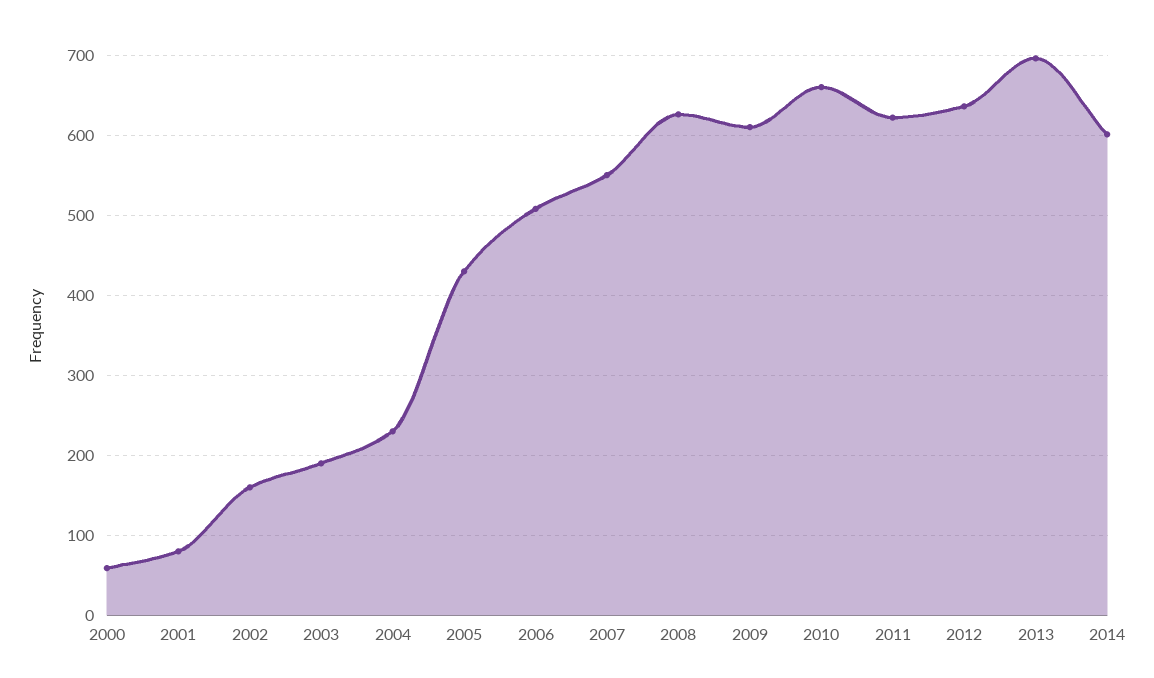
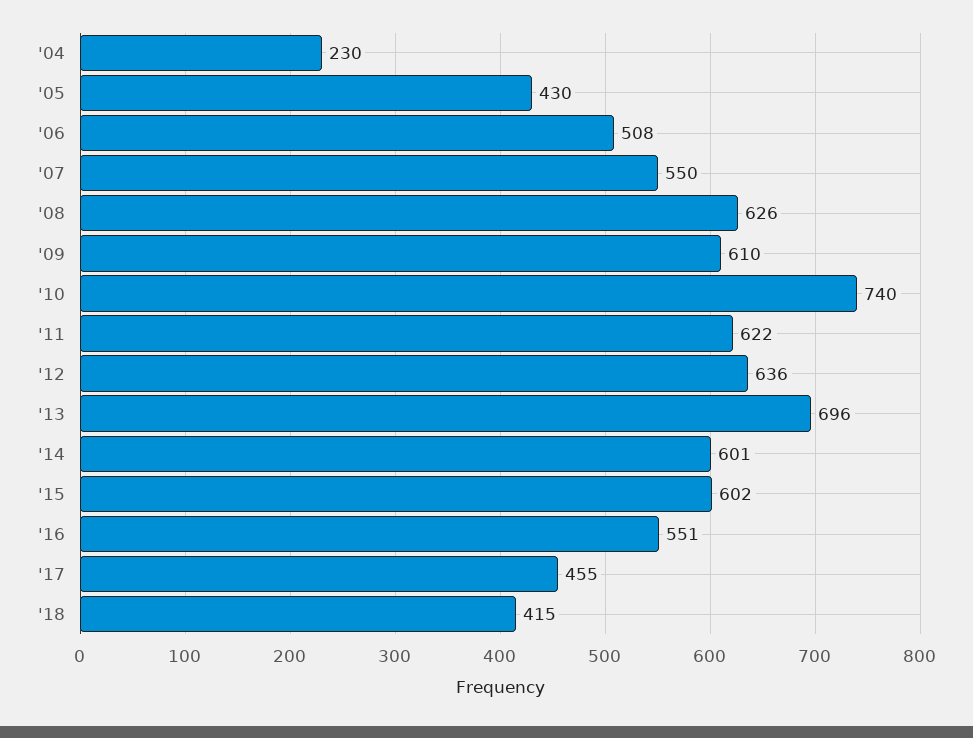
2000: 60 -> none
2001: 80 -> none
2002: 160 -> none
2003: 190 -> none
2010: 660 -> 740
'15: none -> 602
'16: none -> 551
'17: none -> 455
'18: none -> 415

